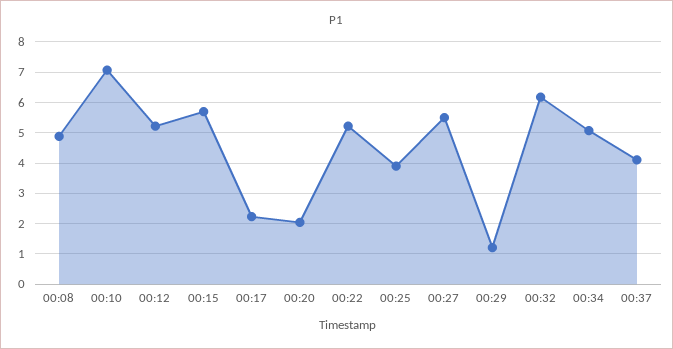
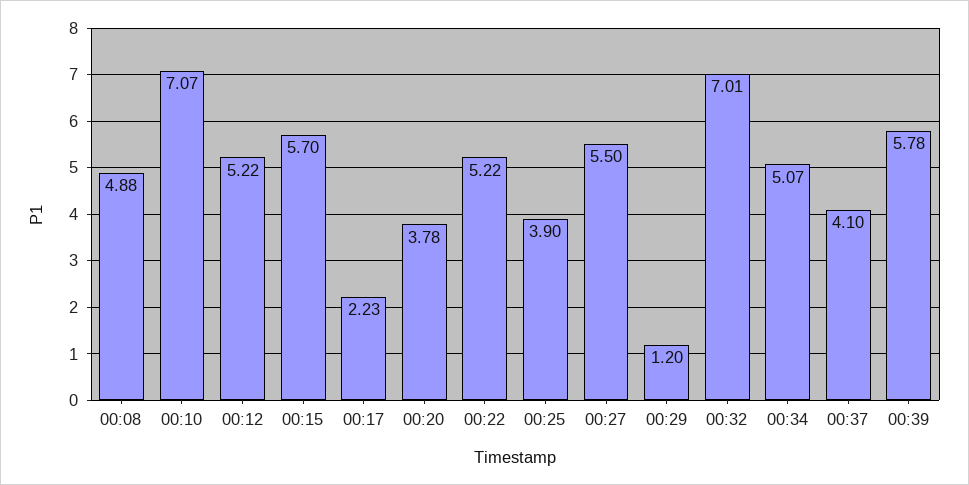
00:20: 2 -> 3.78
00:32: 6.2 -> 7.01
00:39: none -> 5.78

